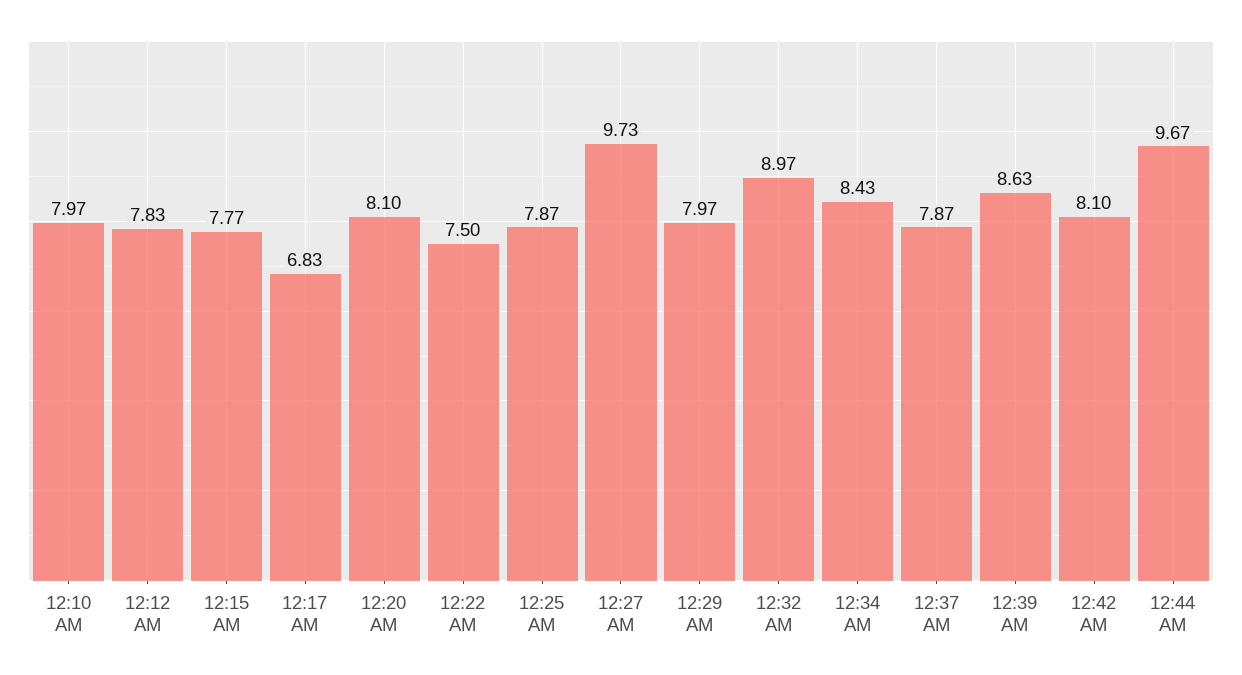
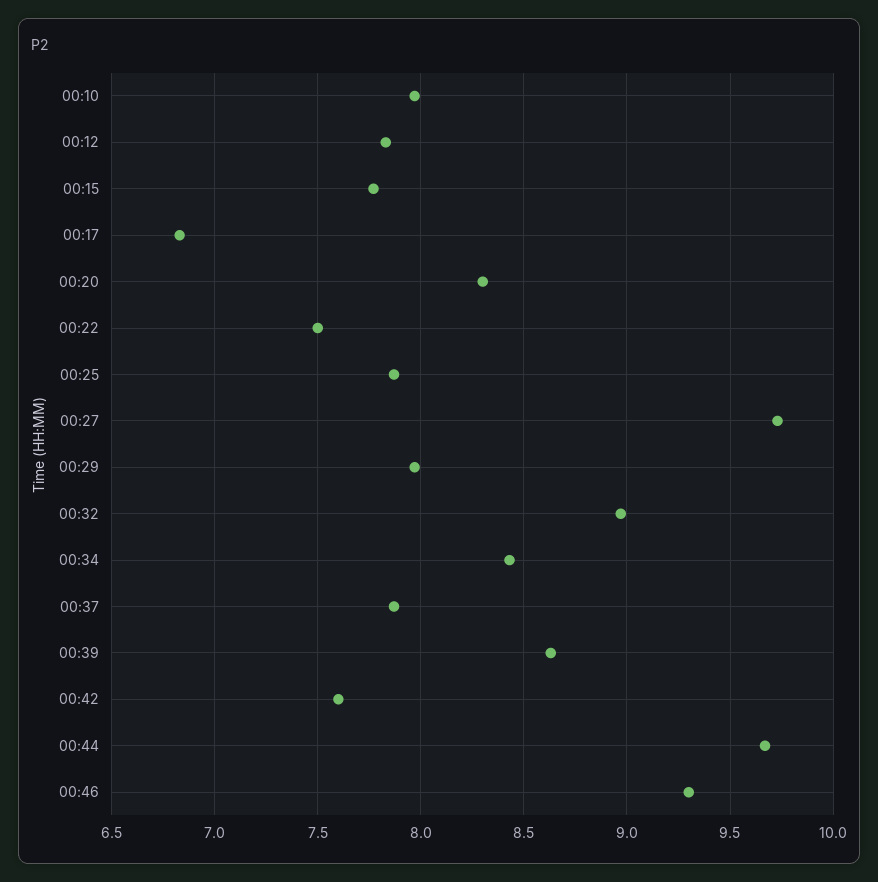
12:20 AM: 8.1 -> 8.3
12:42 AM: 8.1 -> 7.6
00:46: none -> 9.3

